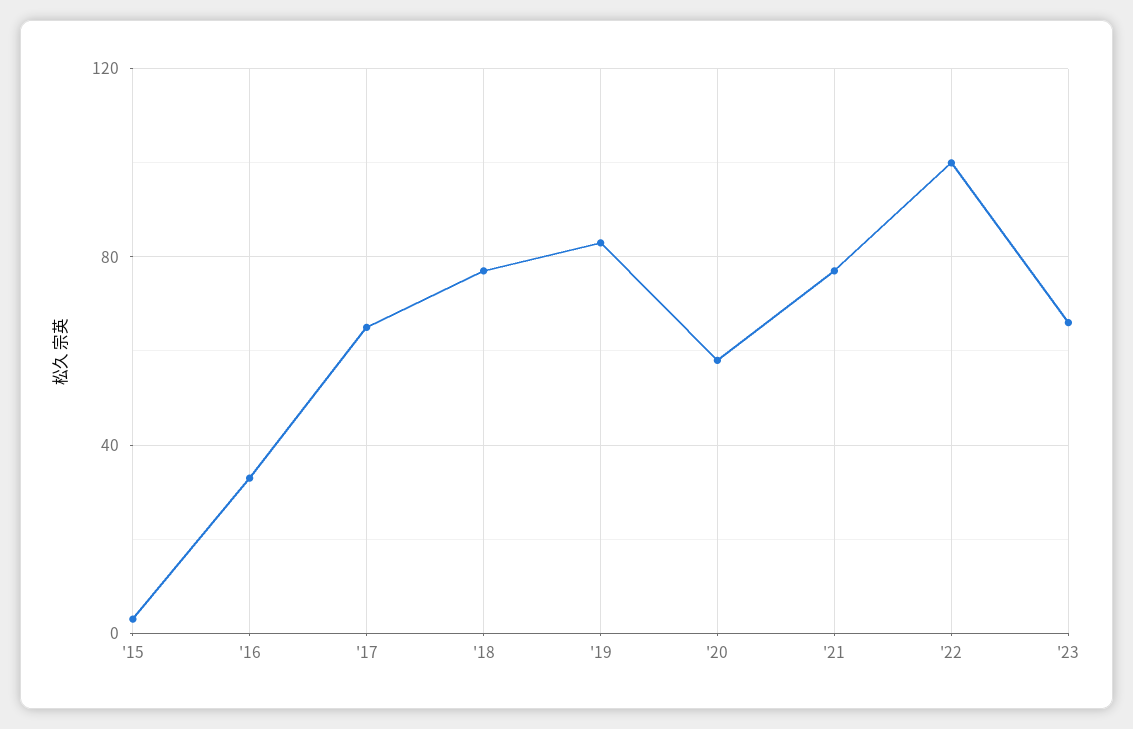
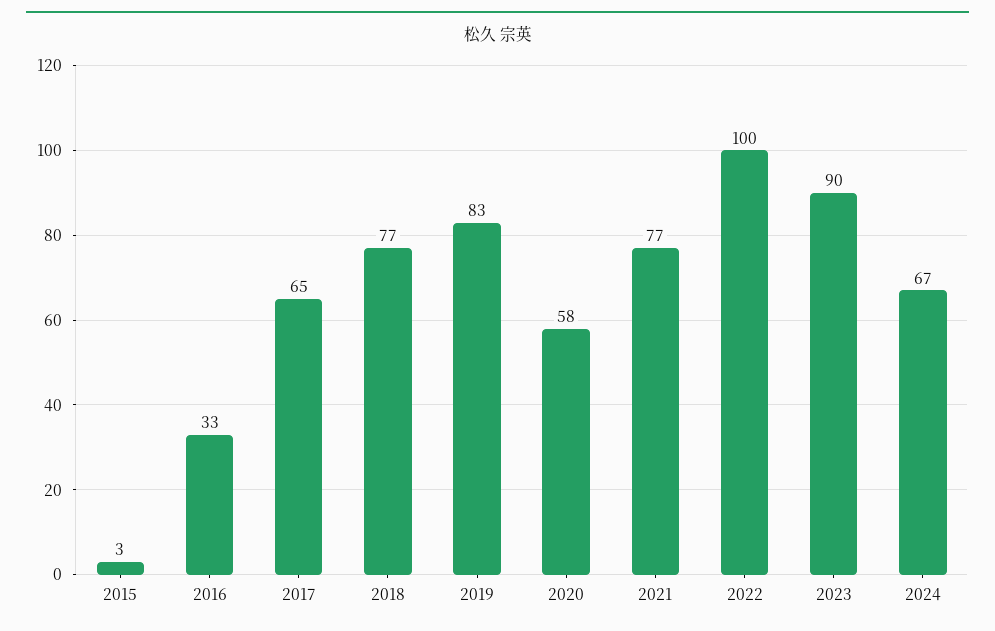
'23: 65 -> 90
2024: none -> 67

